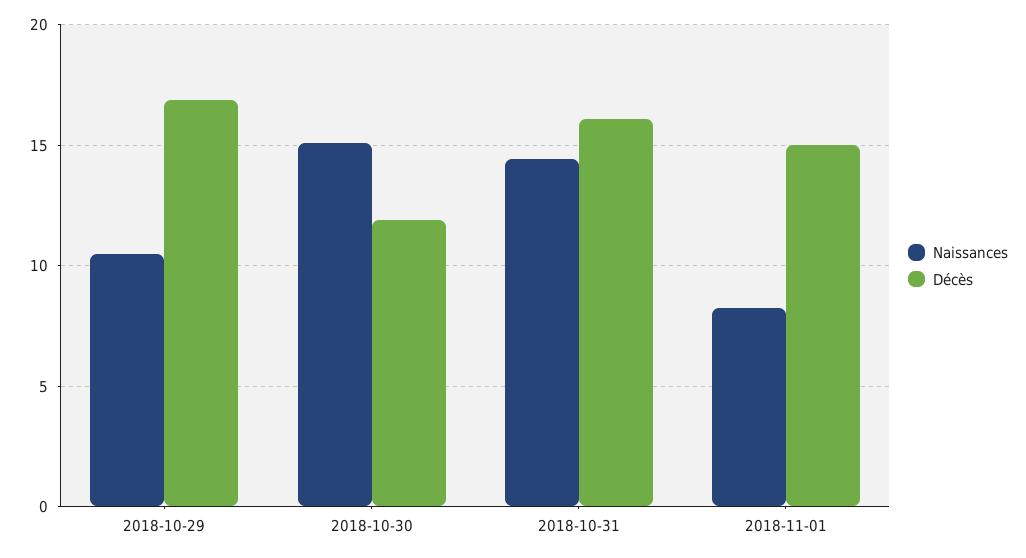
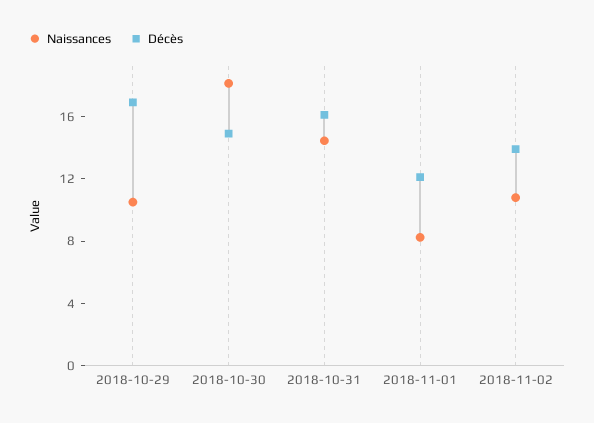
Naissances, 2018-10-30: 15 -> 18
Décès, 2018-10-30: 12 -> 15
Décès, 2018-11-01: 15 -> 12
Naissances, 2018-11-02: none -> 11
Décès, 2018-11-02: none -> 14

